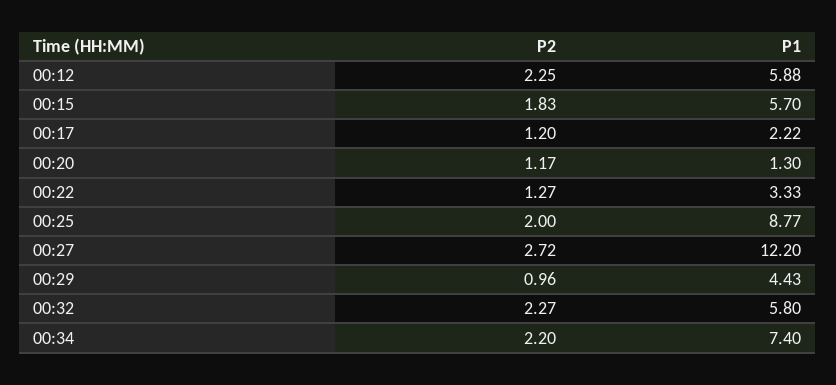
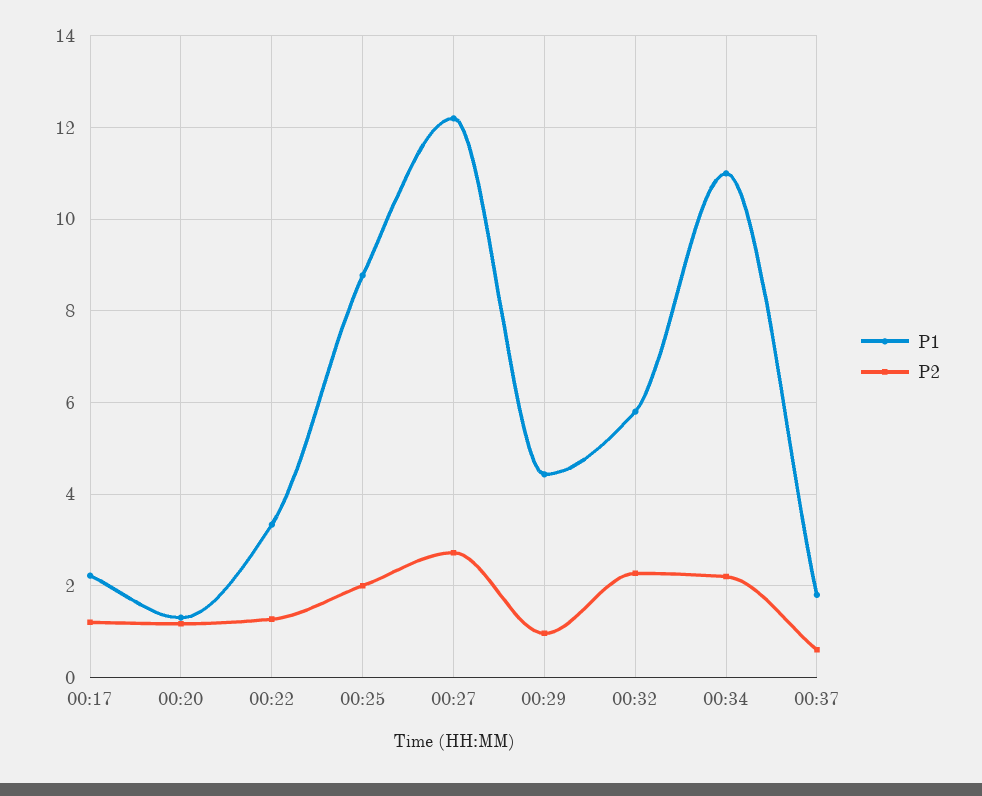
P2, 00:12: 2.25 -> none
P1, 00:12: 5.88 -> none
P2, 00:15: 1.83 -> none
P1, 00:15: 5.7 -> none
P1, 00:34: 7.4 -> 11
P1, 00:37: none -> 1.8
P2, 00:37: none -> 0.6

